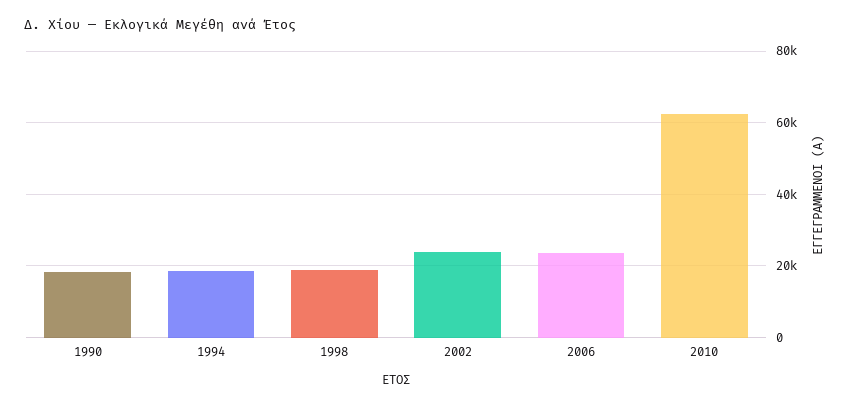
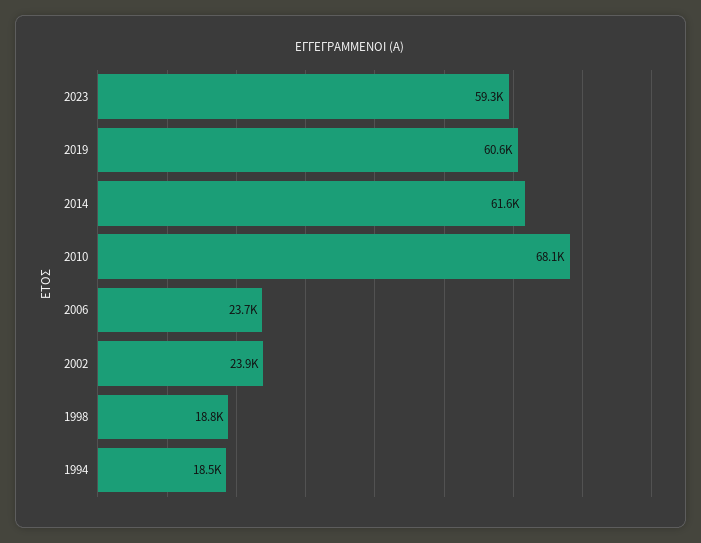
1990: 18000 -> none
2010: 62000 -> 68100
2023: none -> 59300
2019: none -> 60600
2014: none -> 61600

